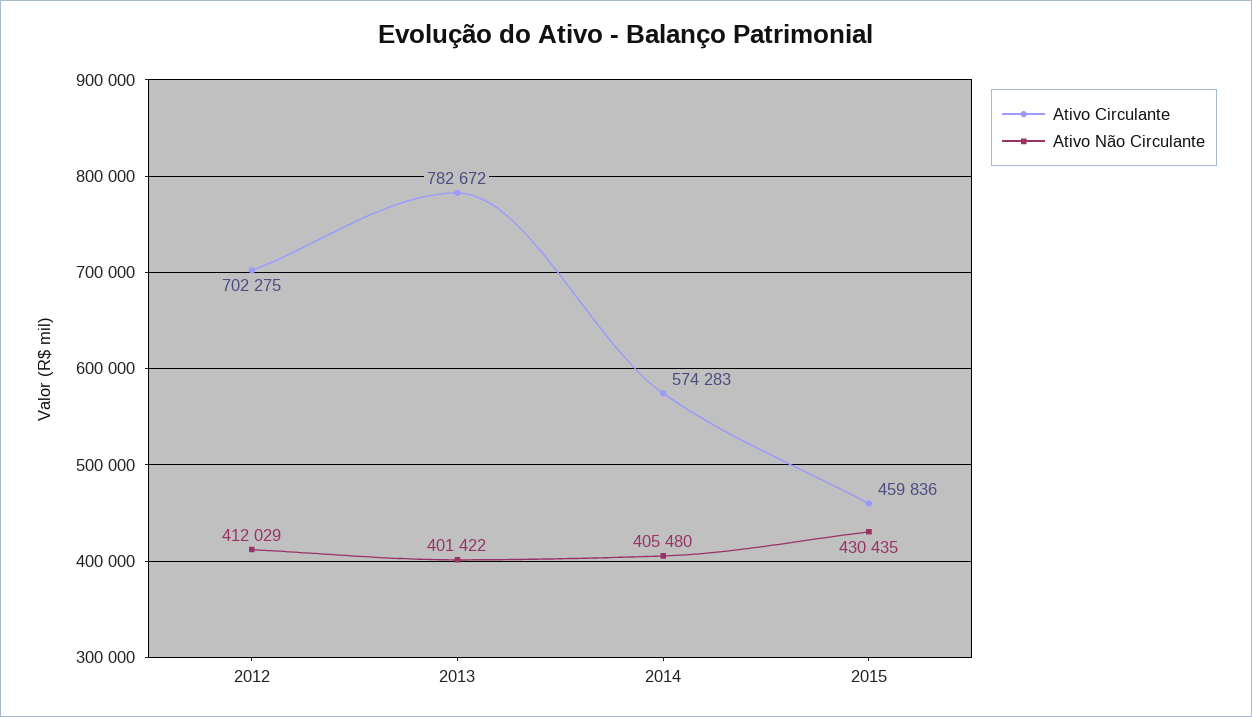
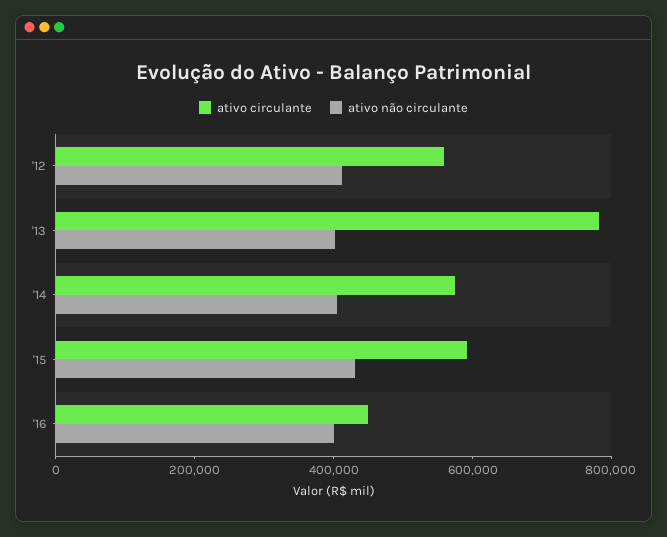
Ativo Circulante, 2012: 702275 -> 550000
Ativo Circulante, 2015: 459836 -> 600000
Ativo Circulante, '16: none -> 450000
Ativo Não Circulante, '16: none -> 400000

